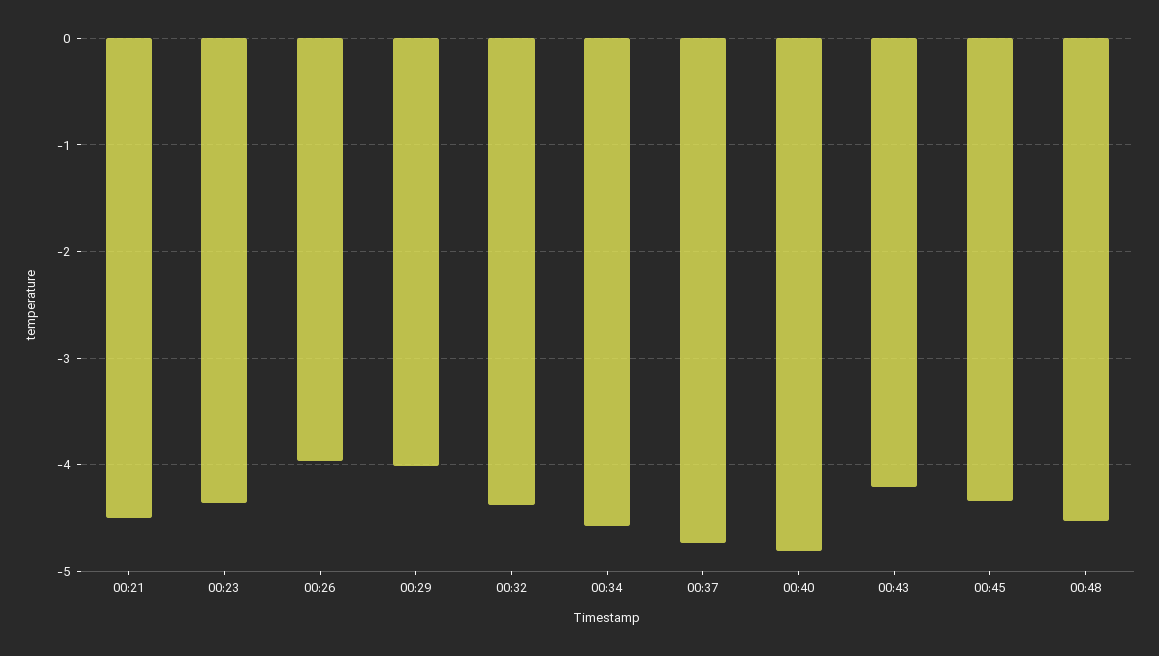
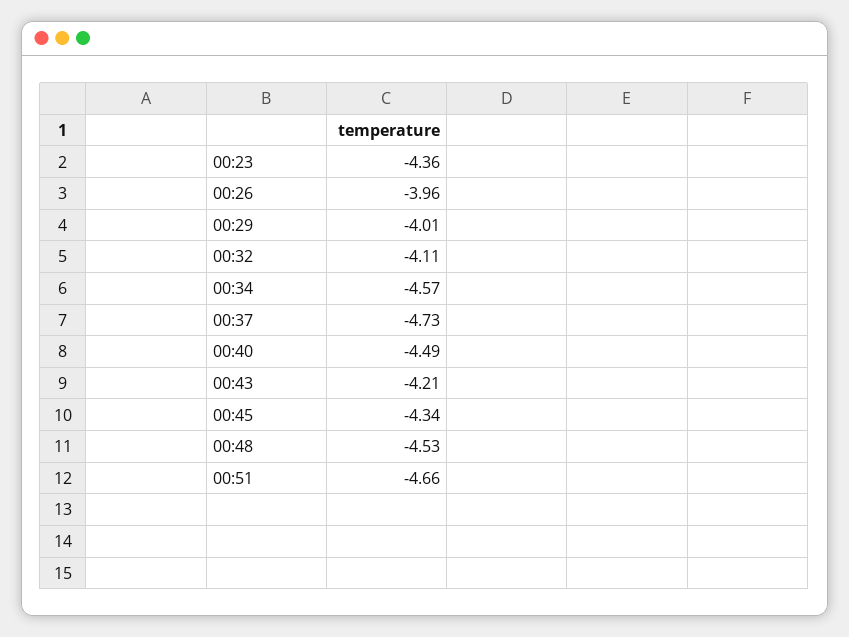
00:21: -4.5 -> none
00:32: -4.4 -> -4.11
00:40: -4.8 -> -4.49
00:51: none -> -4.66

